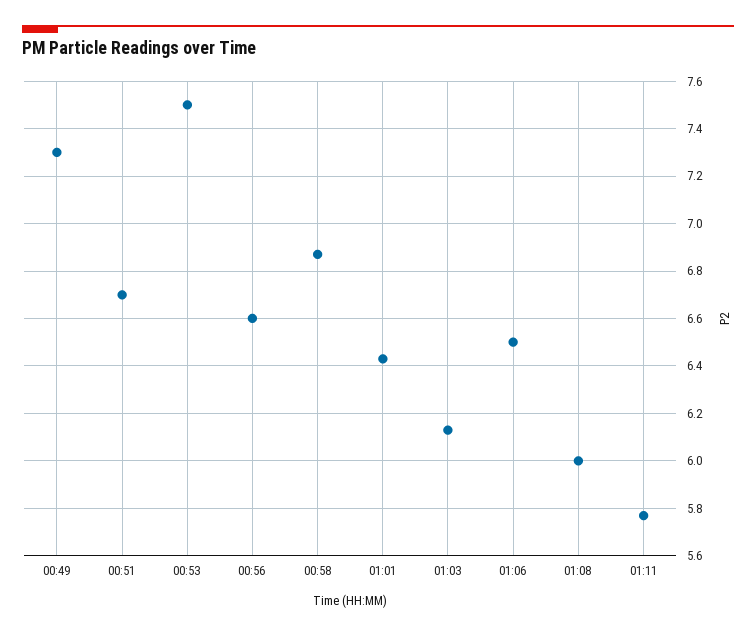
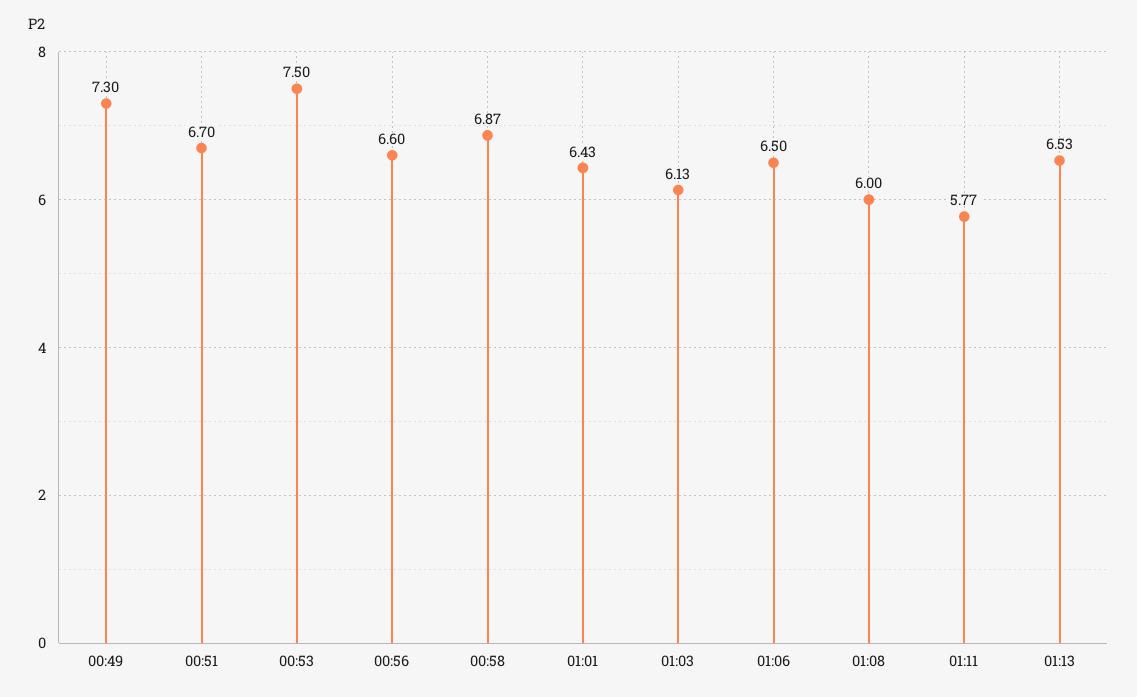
01:13: none -> 6.53

